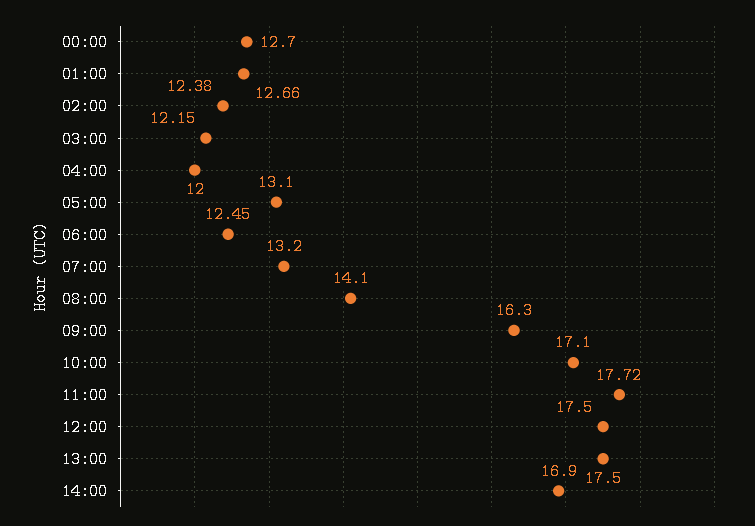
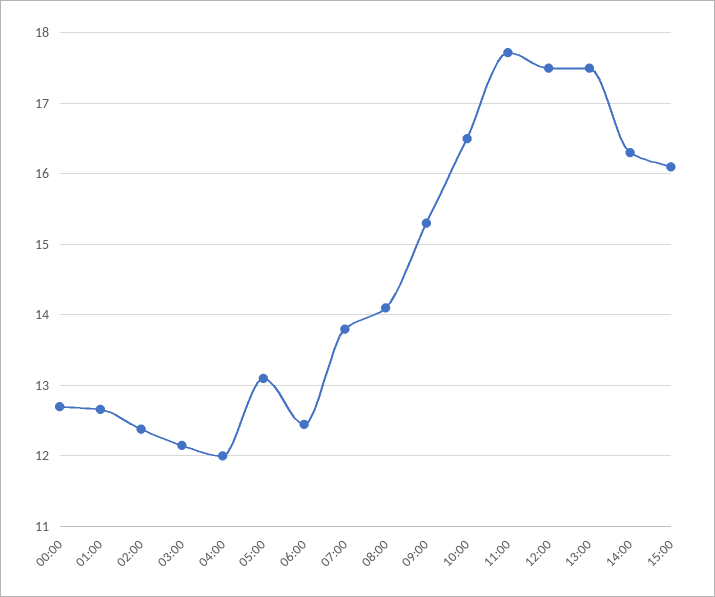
07:00: 13.2 -> 13.8
09:00: 16.3 -> 15.3
10:00: 17.1 -> 16.5
14:00: 16.9 -> 16.3
15:00: none -> 16.1

